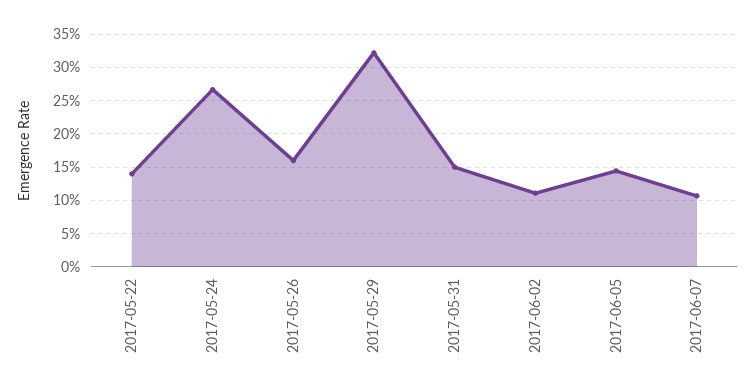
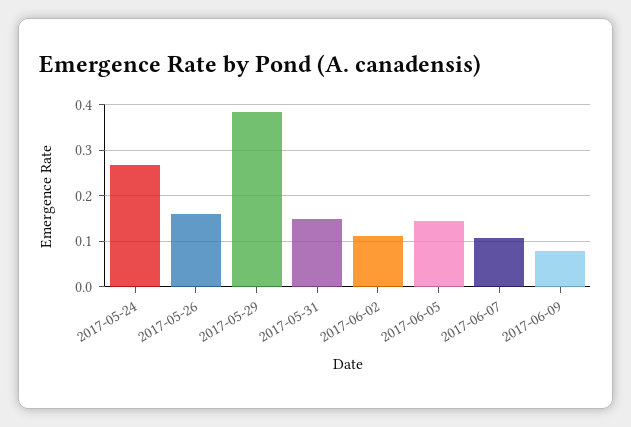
2017-05-22: 0.14 -> none
2017-05-29: 0.32 -> 0.38
2017-06-09: none -> 0.08

